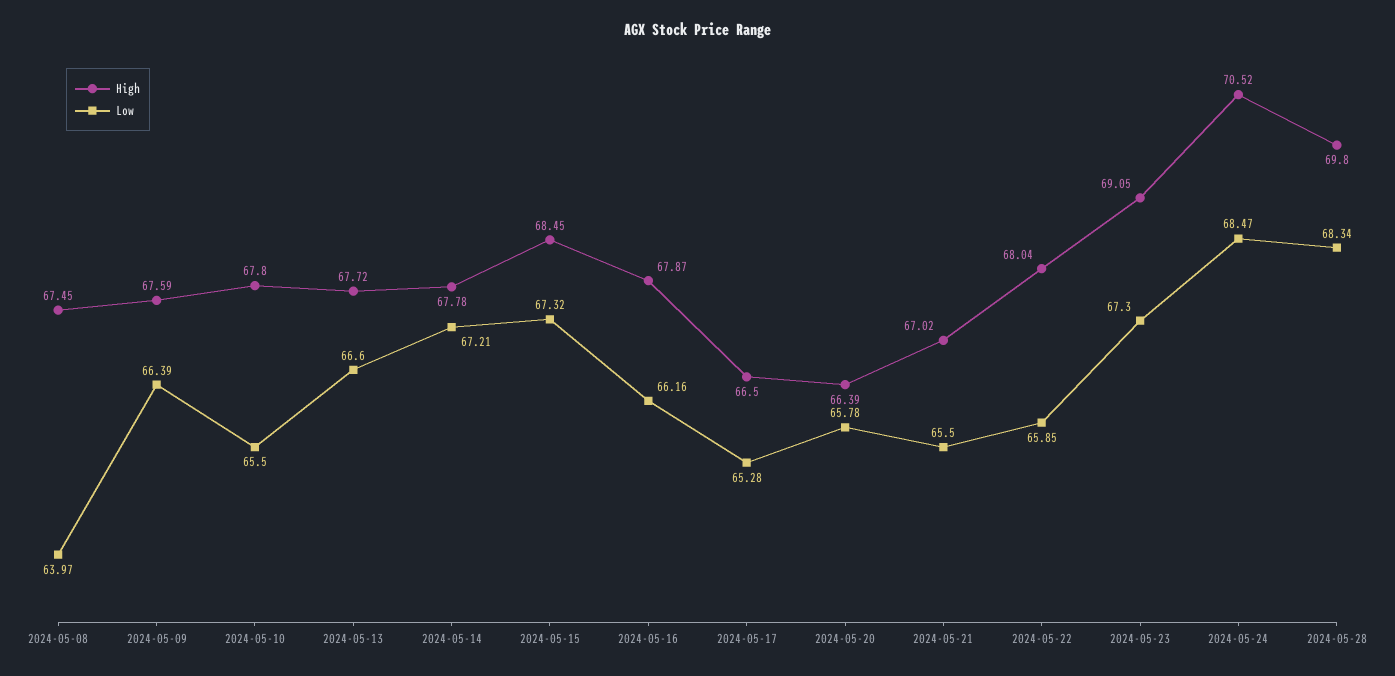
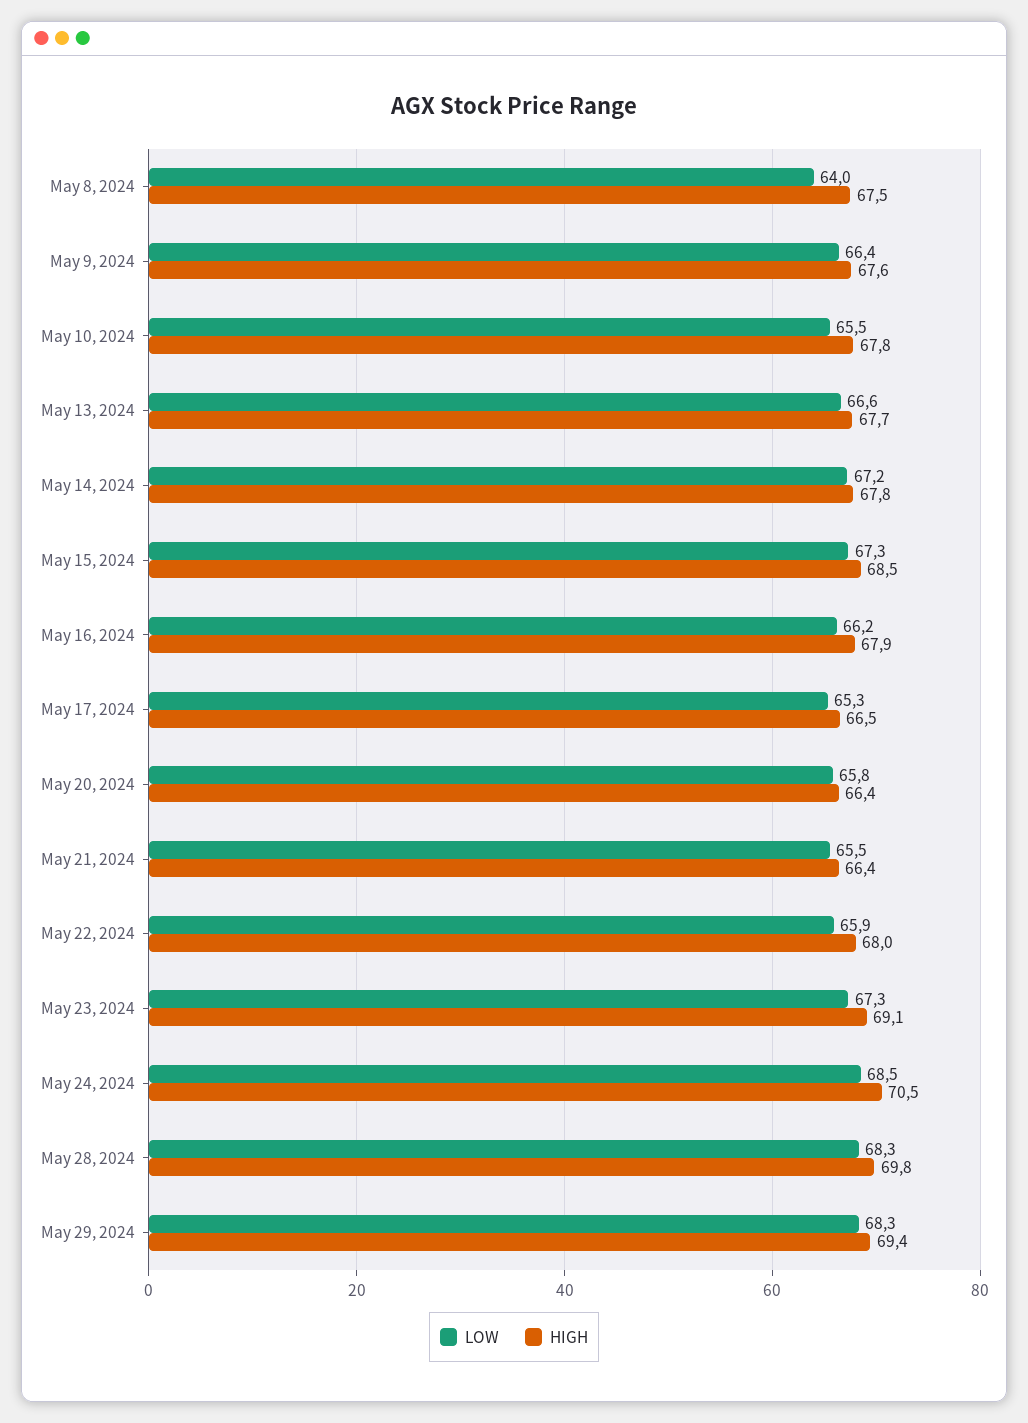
High, 2024-05-21: 67.02 -> 66.4
Low, May 29, 2024: none -> 68.3
High, May 29, 2024: none -> 69.4

